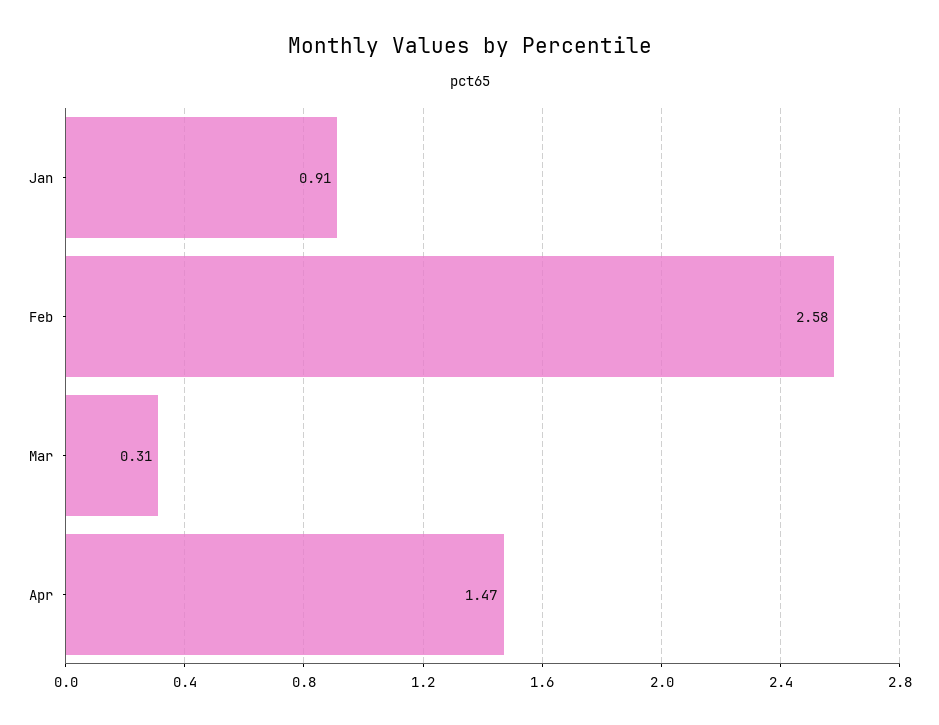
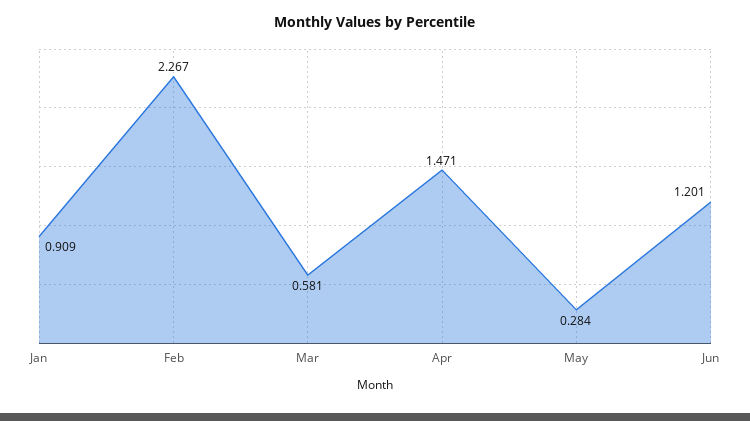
Feb: 2.58 -> 2.267
Mar: 0.31 -> 0.581
May: none -> 0.284
Jun: none -> 1.201

